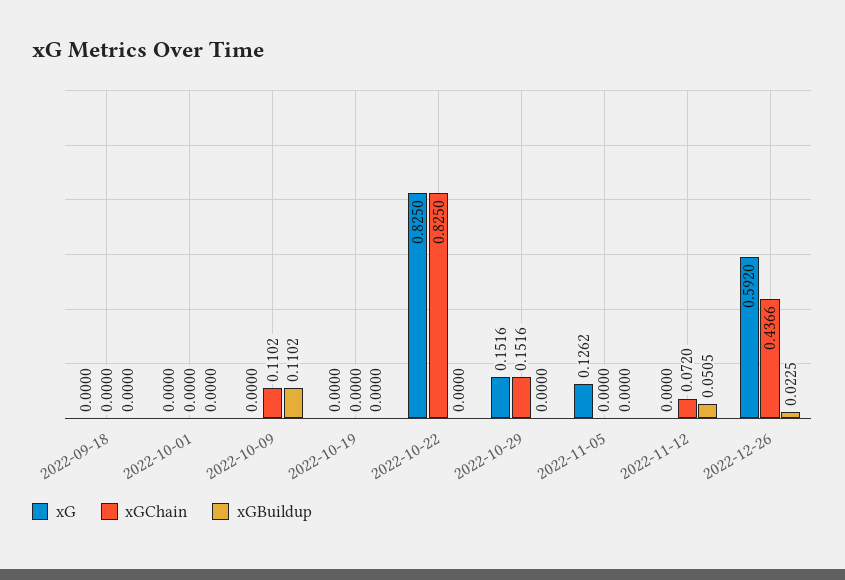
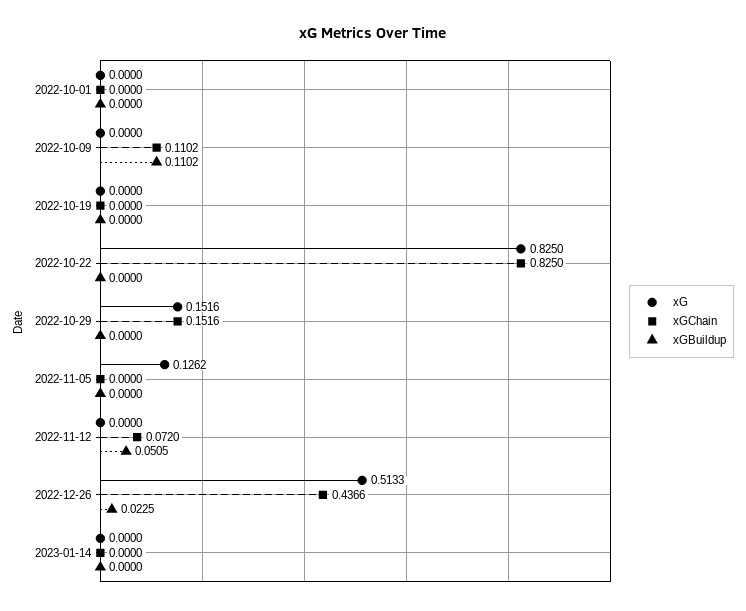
xG, 2022-09-18: 0 -> none
xGChain, 2022-09-18: 0 -> none
xGBuildup, 2022-09-18: 0 -> none
xG, 2022-12-26: 0.592 -> 0.5133
xG, 2023-01-14: none -> 0
xGChain, 2023-01-14: none -> 0
xGBuildup, 2023-01-14: none -> 0

